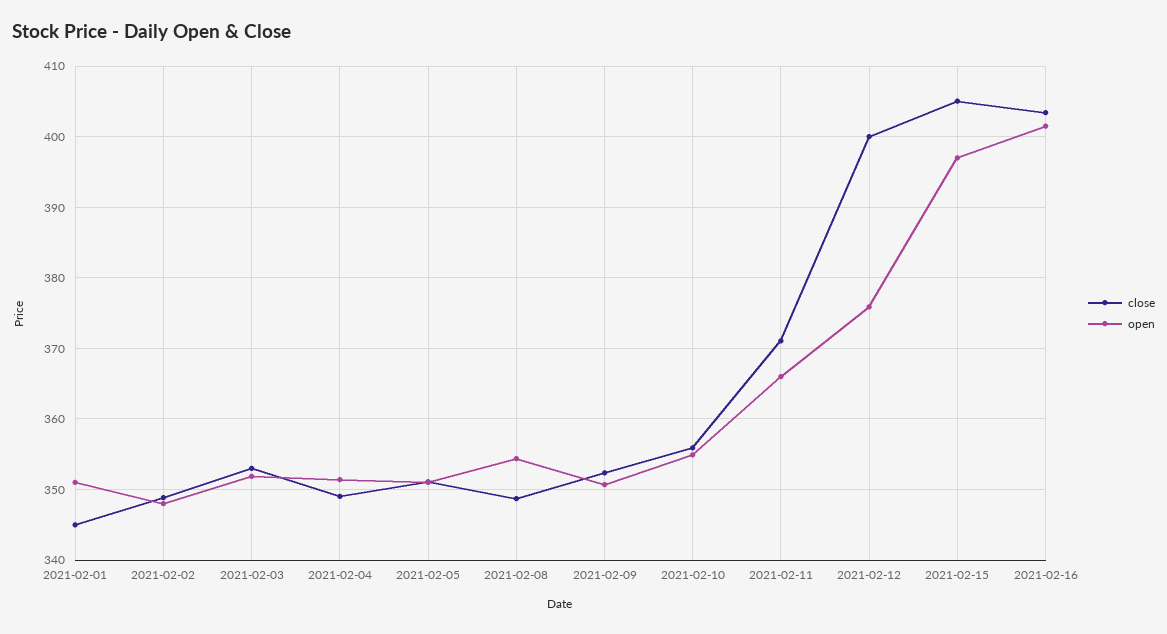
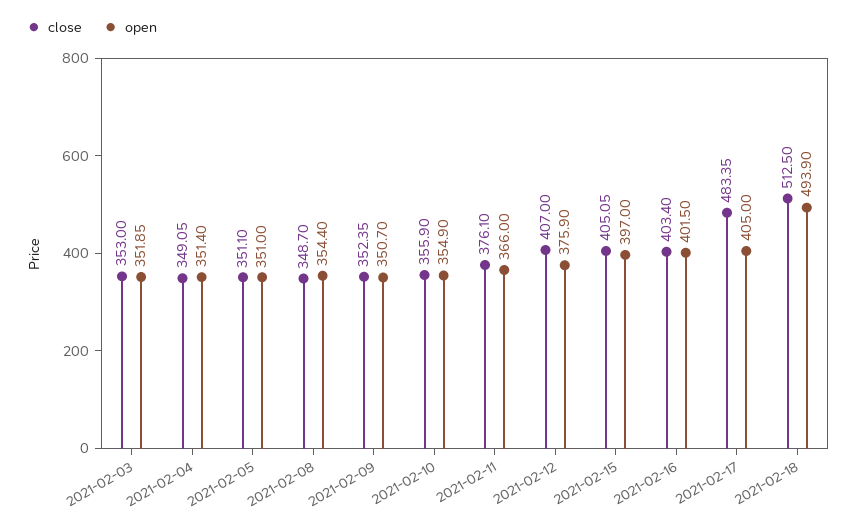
close, 2021-02-01: 345 -> none
open, 2021-02-01: 351 -> none
close, 2021-02-02: 349 -> none
open, 2021-02-02: 348 -> none
close, 2021-02-11: 371 -> 376.1
close, 2021-02-12: 400 -> 407
close, 2021-02-17: none -> 483.35
open, 2021-02-17: none -> 405
close, 2021-02-18: none -> 512.5
open, 2021-02-18: none -> 493.9

